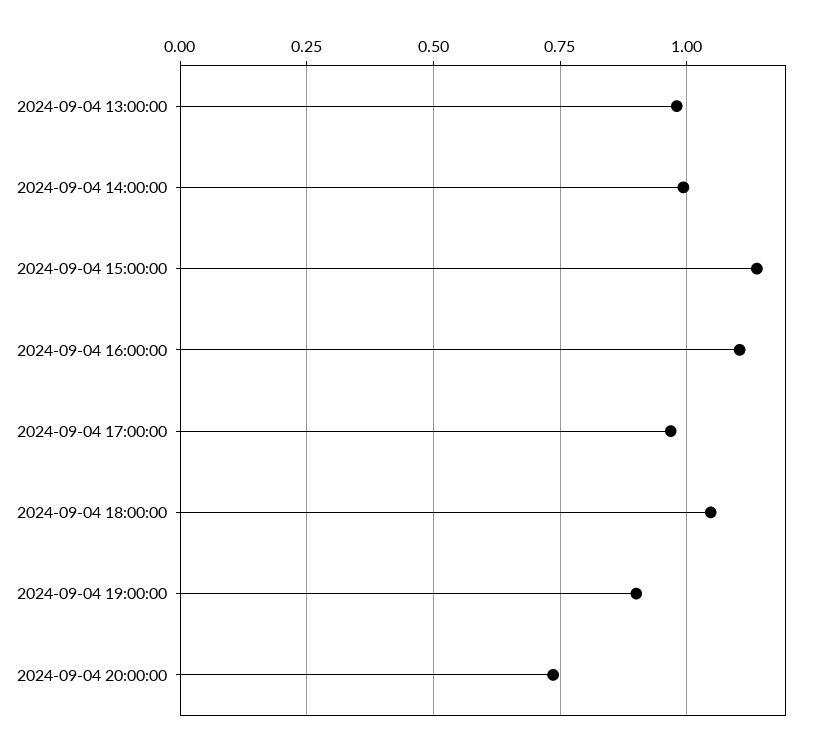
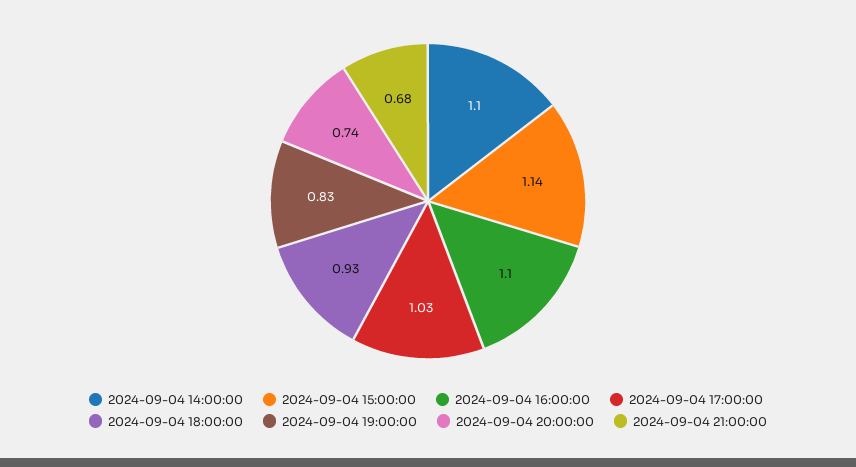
2024-09-04 13:00:00: 0.975 -> none
2024-09-04 14:00:00: 1 -> 1.1
2024-09-04 17:00:00: 0.975 -> 1.03
2024-09-04 18:00:00: 1.05 -> 0.93
2024-09-04 19:00:00: 0.9 -> 0.83
2024-09-04 21:00:00: none -> 0.68

